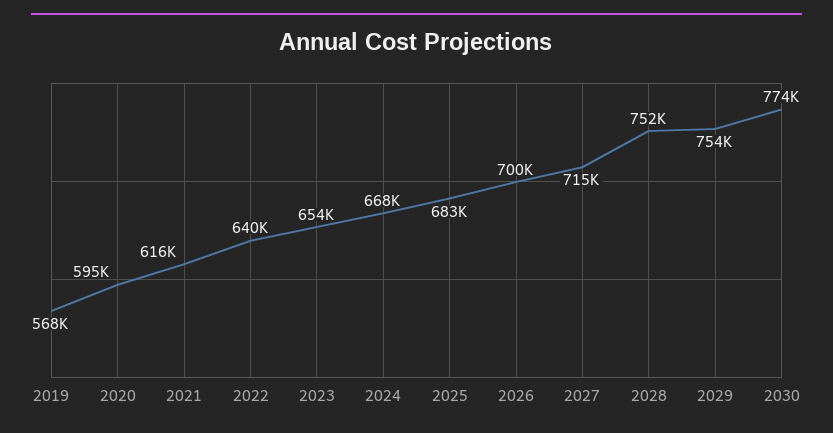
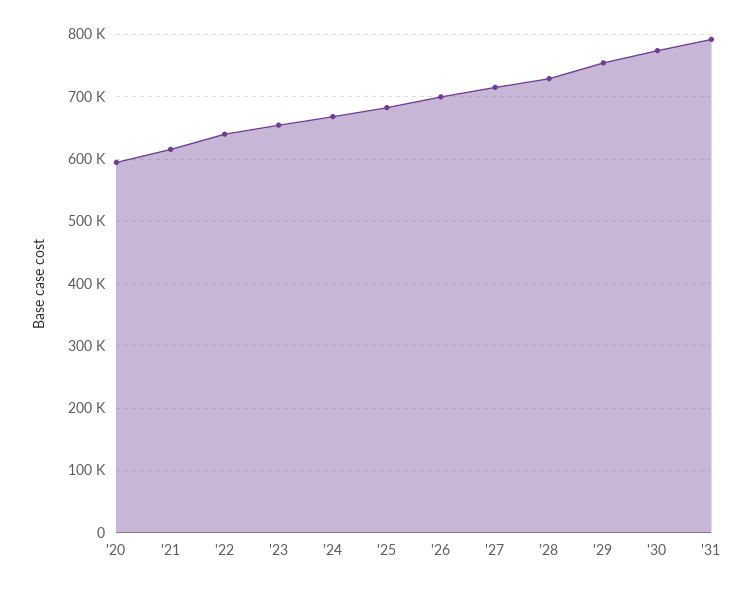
2019: 568000 -> none
2028: 752000 -> 730000
'31: none -> 790000

